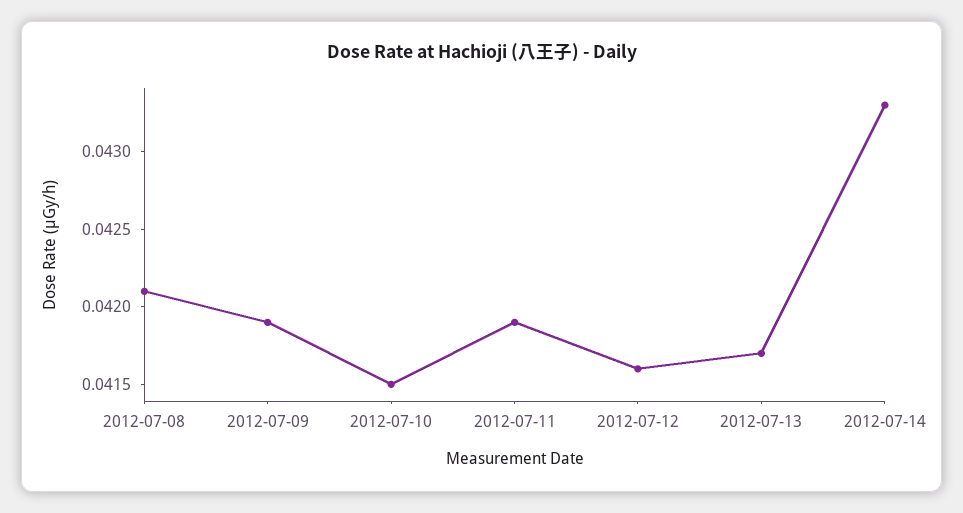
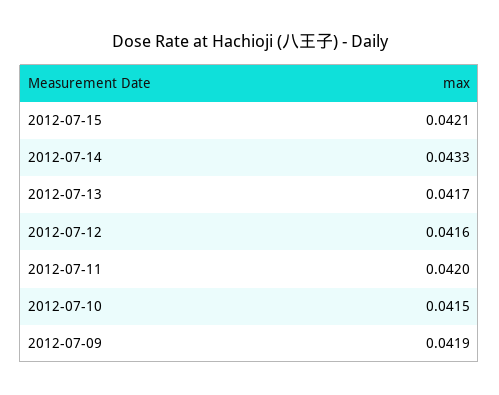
2012-07-08: 0.0421 -> none
2012-07-11: 0.0419 -> 0.042
2012-07-15: none -> 0.0421

